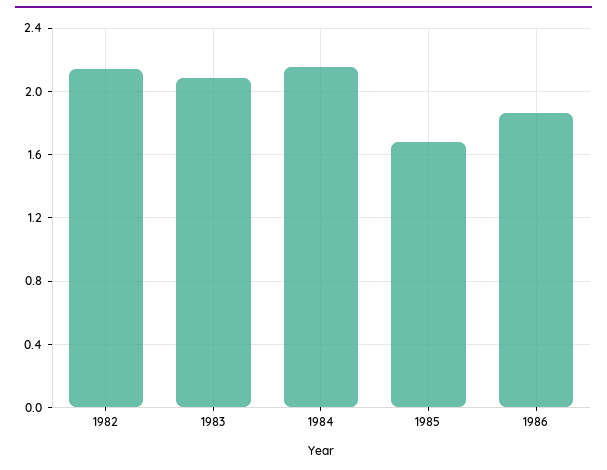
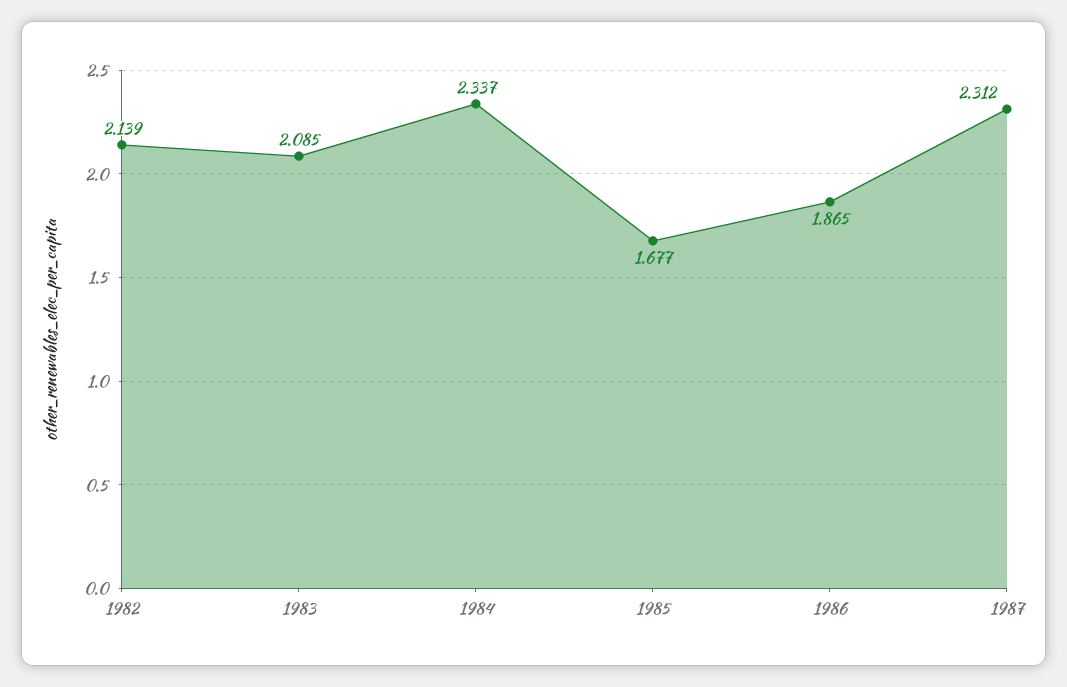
1984: 2.15 -> 2.337
1987: none -> 2.312

